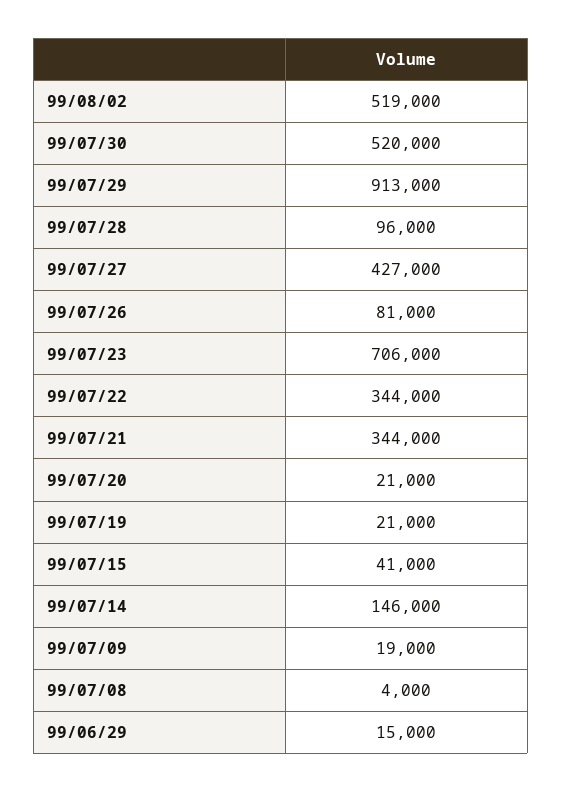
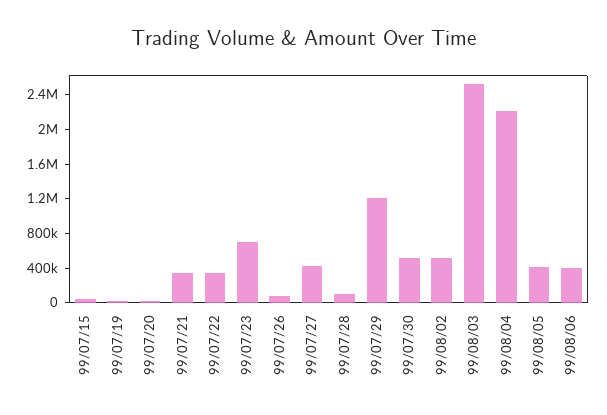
99/07/29: 913000 -> 1200000
99/07/14: 146000 -> none
99/07/09: 19000 -> none
99/07/08: 4000 -> none
99/06/29: 15000 -> none
99/08/03: none -> 2500000
99/08/04: none -> 2200000
99/08/05: none -> 400000
99/08/06: none -> 400000

